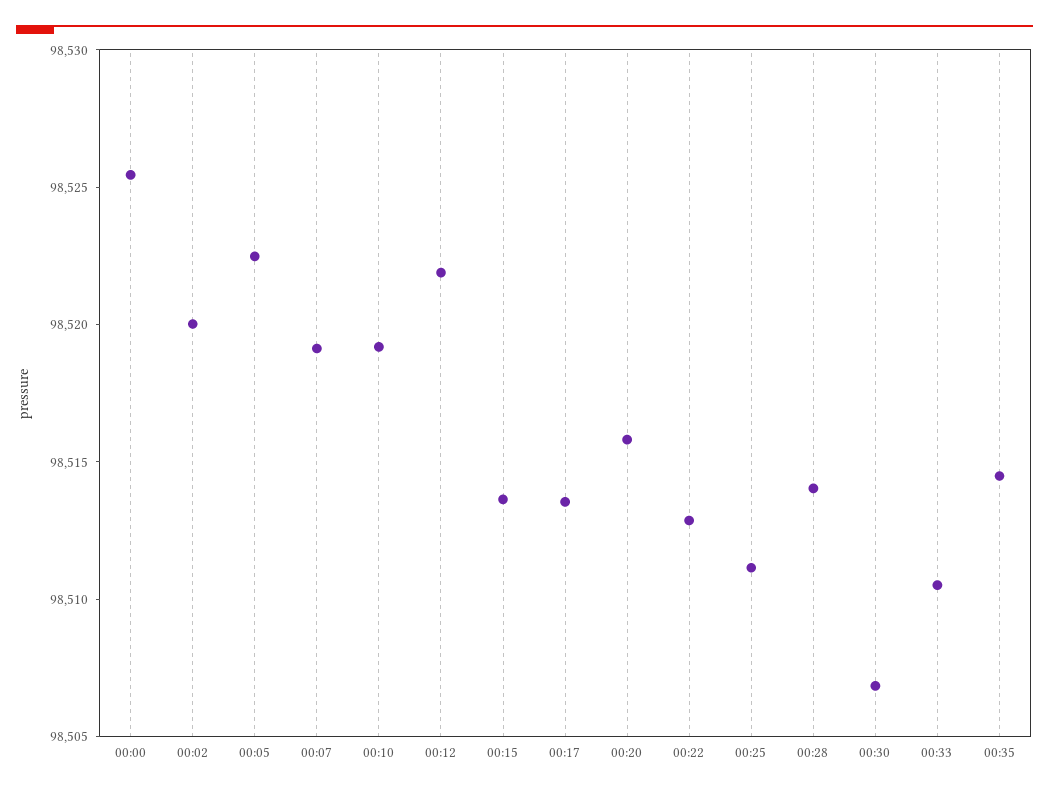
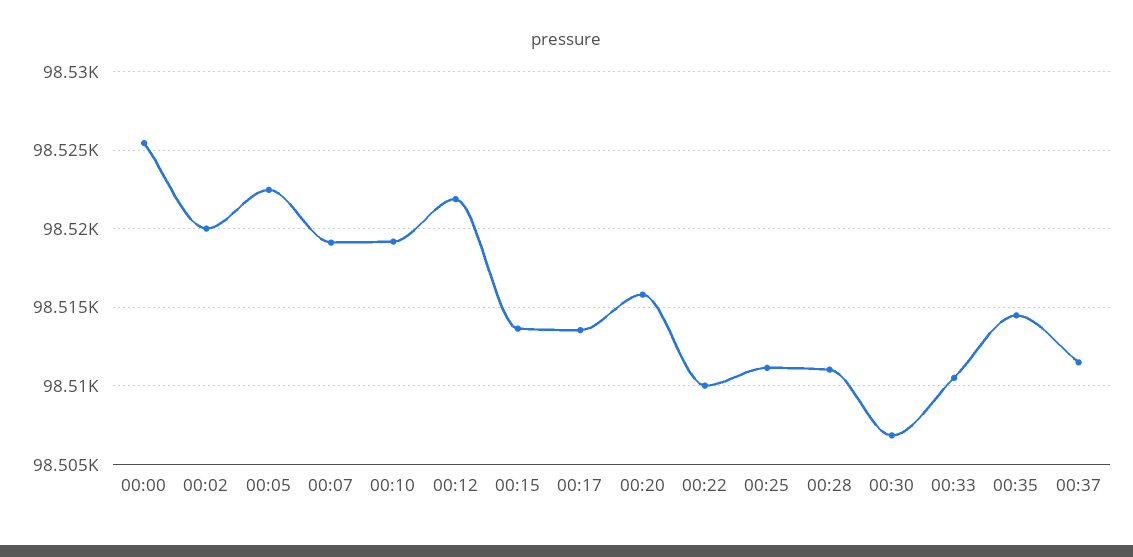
00:22: 98513 -> 98510
00:28: 98514 -> 98511
00:37: none -> 98511.5

